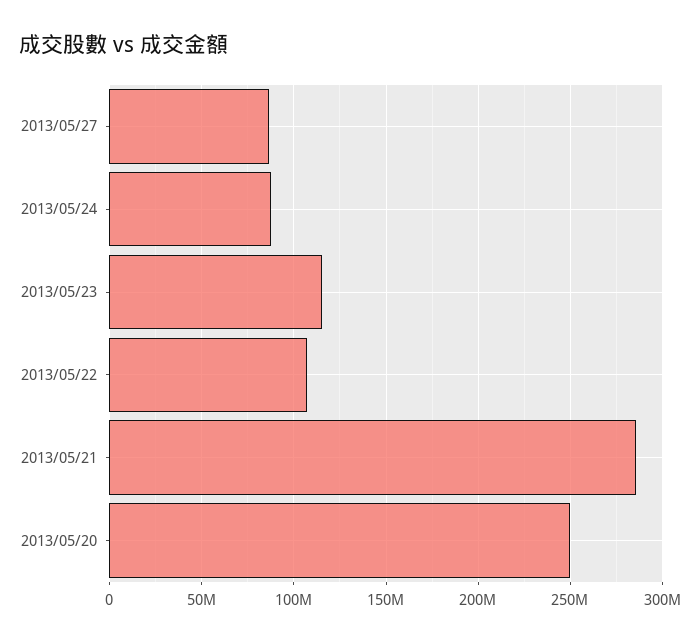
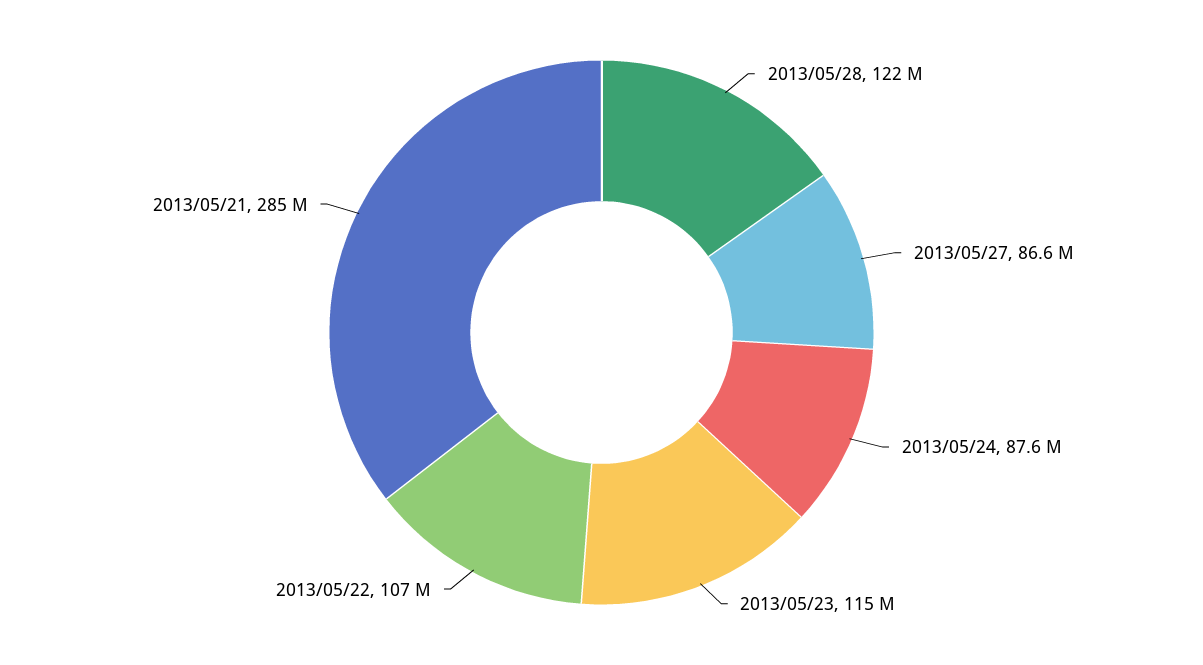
2013/05/20: 250000000 -> none
2013/05/28: none -> 122000000

